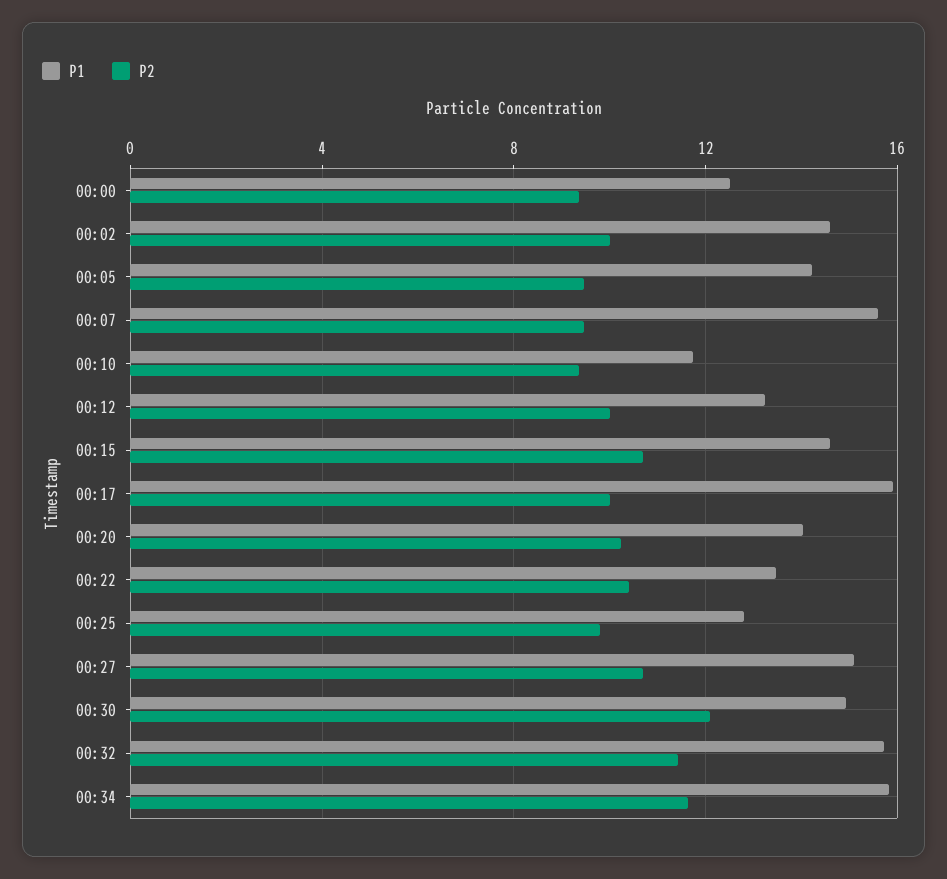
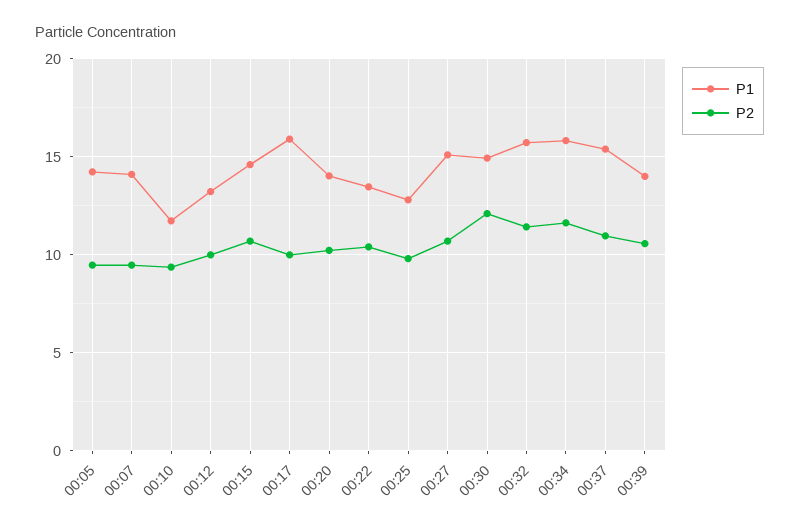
P1, 00:00: 12.5 -> none
P2, 00:00: 9.5 -> none
P1, 00:02: 14.5 -> none
P2, 00:02: 10 -> none
P1, 00:07: 15.5 -> 14
P1, 00:37: none -> 15.5
P2, 00:37: none -> 11
P1, 00:39: none -> 14
P2, 00:39: none -> 10.5

